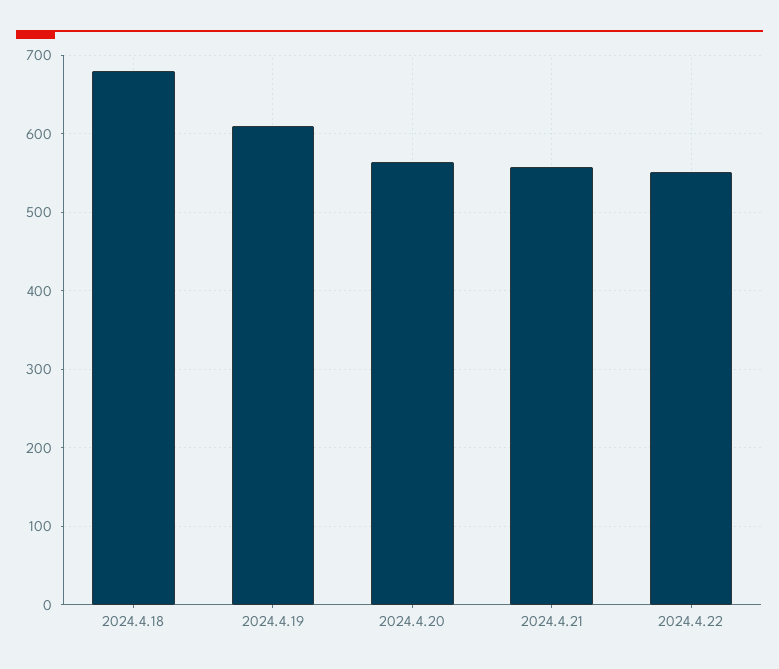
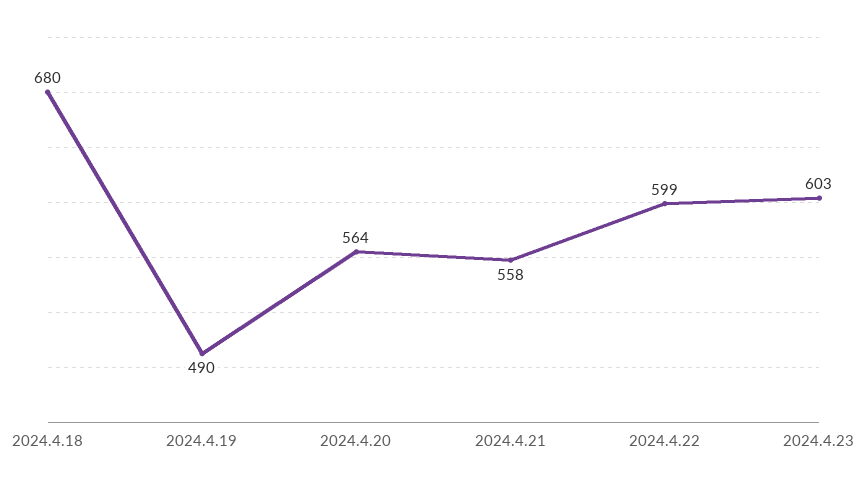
2024.4.19: 610 -> 490
2024.4.22: 550 -> 599
2024.4.23: none -> 603

